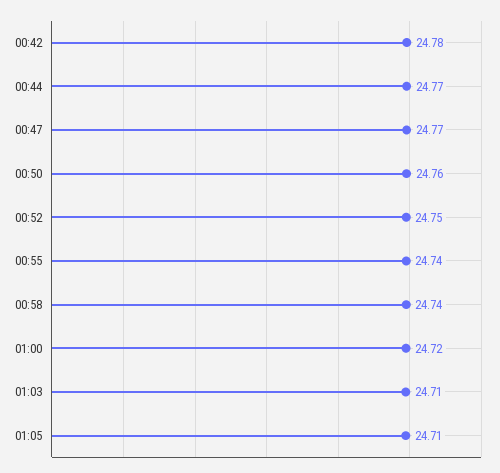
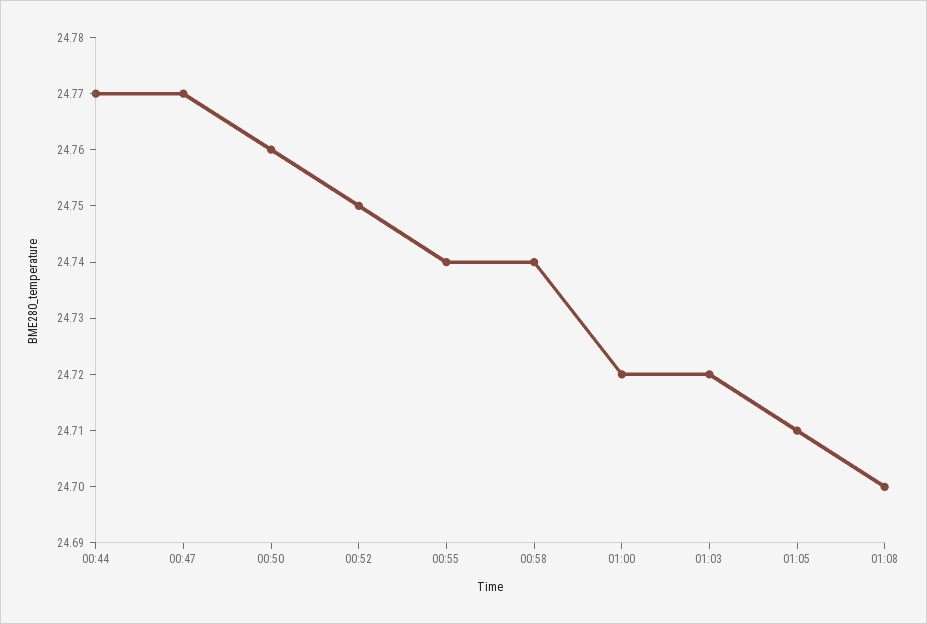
00:42: 24.78 -> none
01:03: 24.71 -> 24.72
01:08: none -> 24.7

